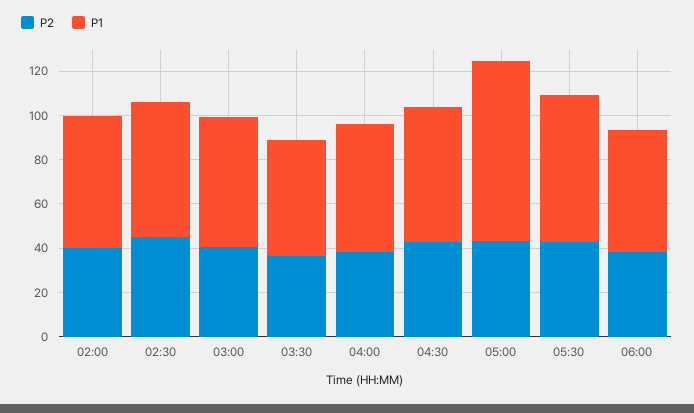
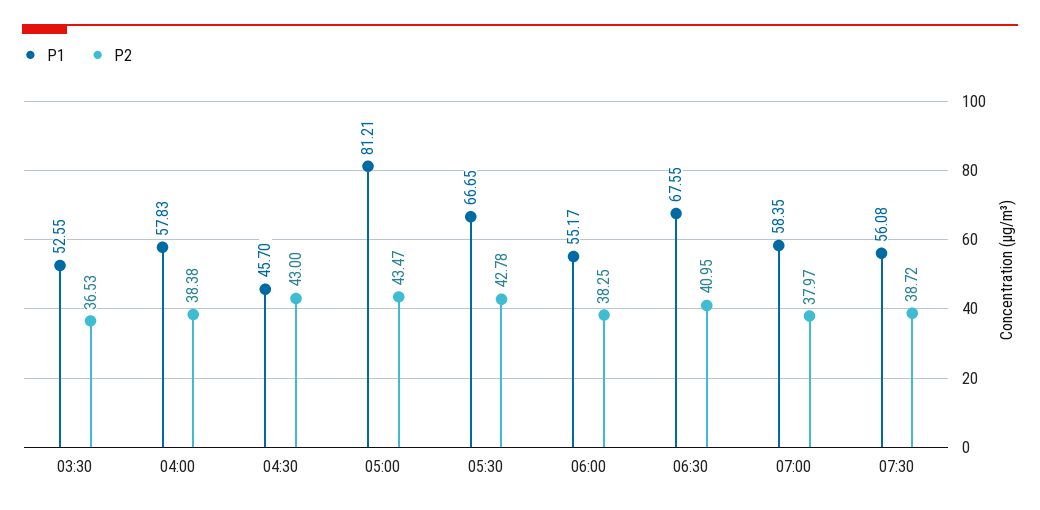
P2, 02:00: 40 -> none
P1, 02:00: 60 -> none
P2, 02:30: 45 -> none
P1, 02:30: 60 -> none
P2, 03:00: 40 -> none
P1, 03:00: 60 -> none
P1, 04:30: 60 -> 45.7
P1, 06:30: none -> 67.55
P2, 06:30: none -> 40.95
P1, 07:00: none -> 58.35
P2, 07:00: none -> 37.97
P1, 07:30: none -> 56.08
P2, 07:30: none -> 38.72

